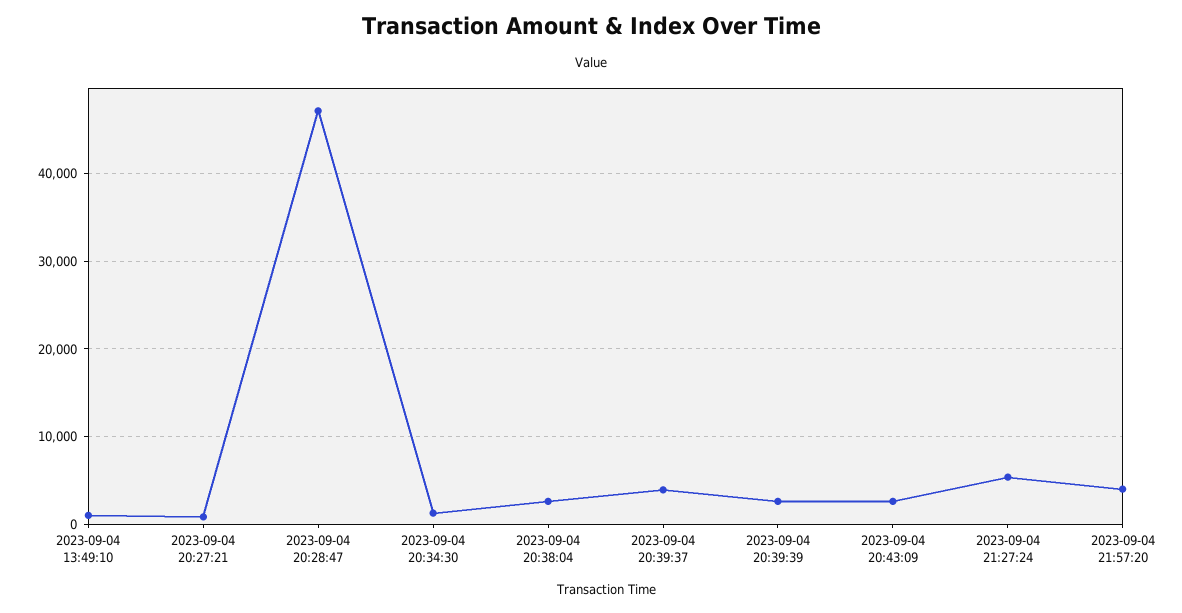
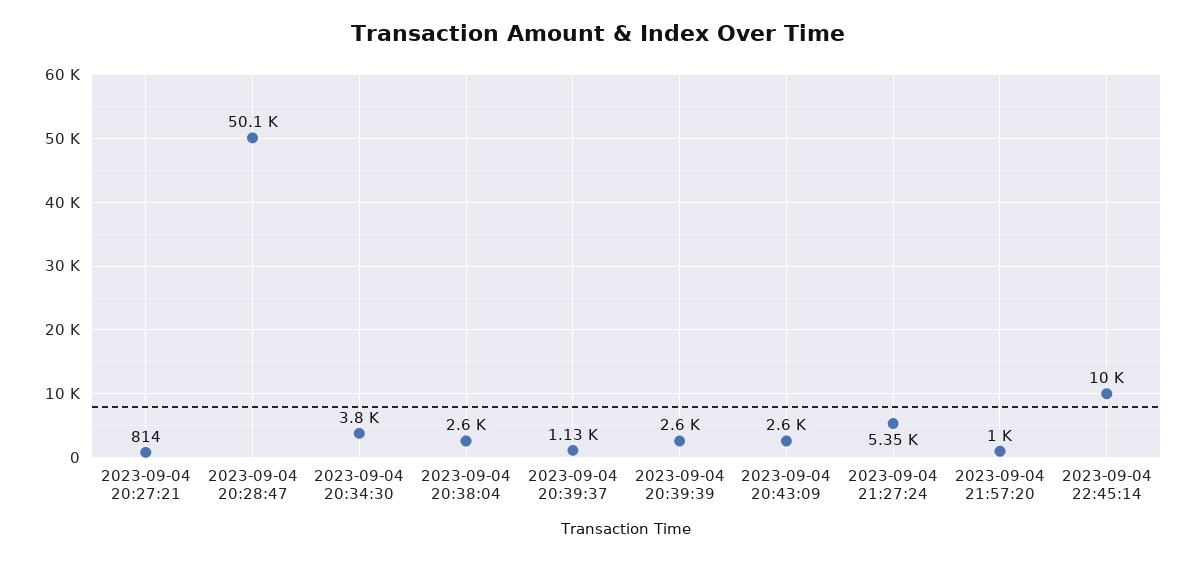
2023-09-04 13:49:10: 1000 -> none
2023-09-04 20:28:47: 47000 -> 50100
2023-09-04 20:34:30: 1000 -> 3800
2023-09-04 20:39:37: 4000 -> 1130
2023-09-04 21:57:20: 4000 -> 1000
2023-09-04 22:45:14: none -> 10000

